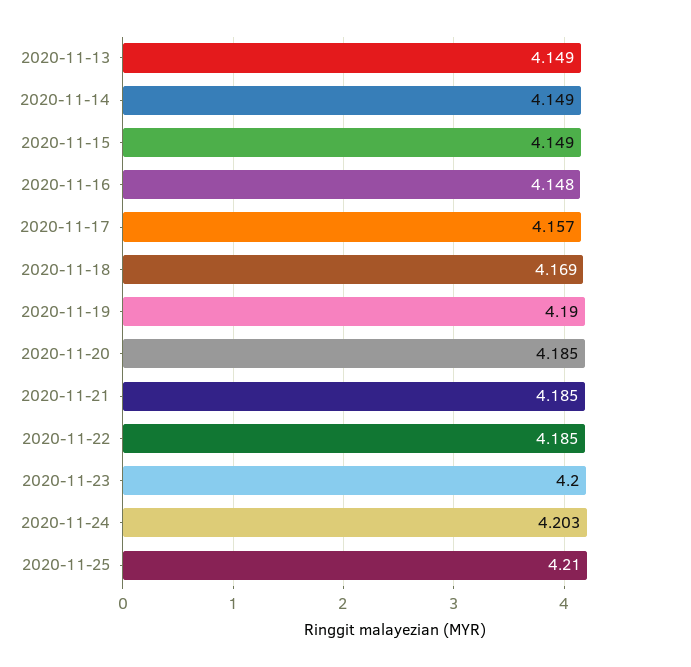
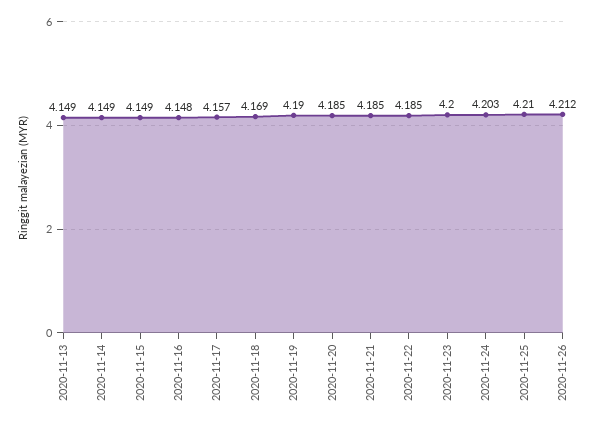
2020-11-26: none -> 4.212

